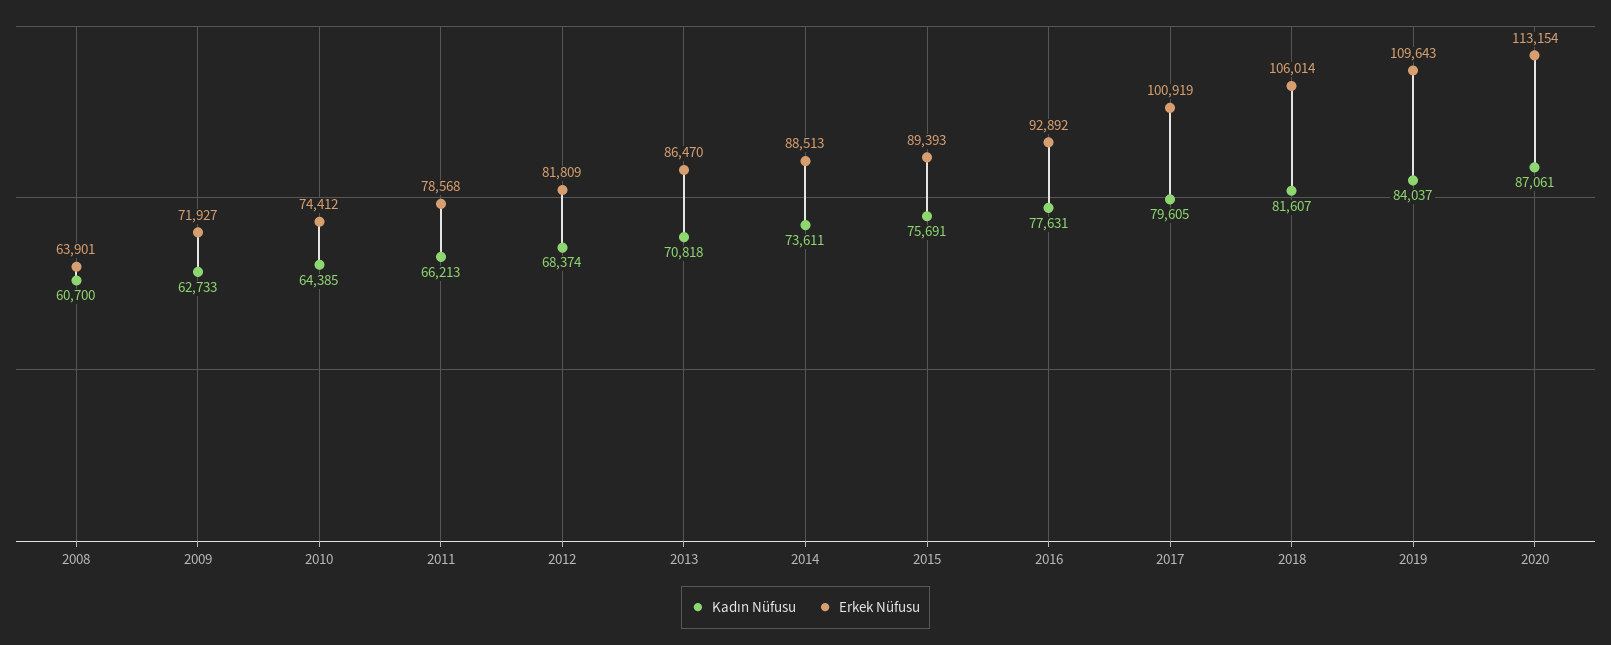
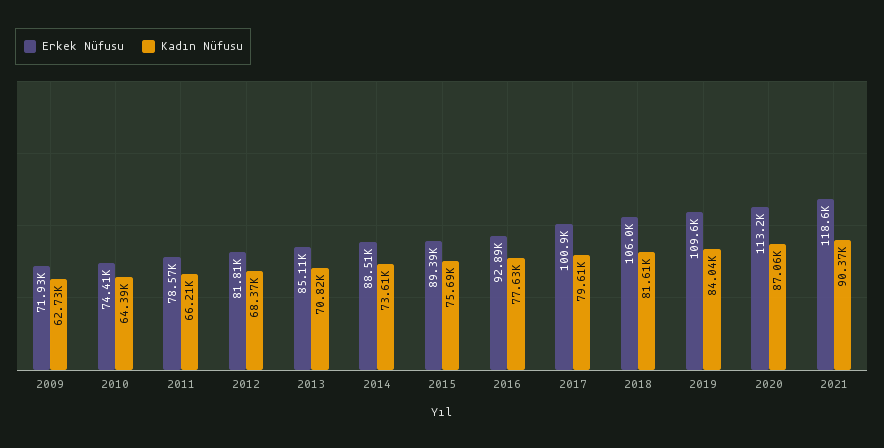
Kadın Nüfusu, 2008: 60700 -> none
Erkek Nüfusu, 2008: 63901 -> none
Erkek Nüfusu, 2013: 86470 -> 85110
Erkek Nüfusu, 2021: none -> 118600
Kadın Nüfusu, 2021: none -> 90370

